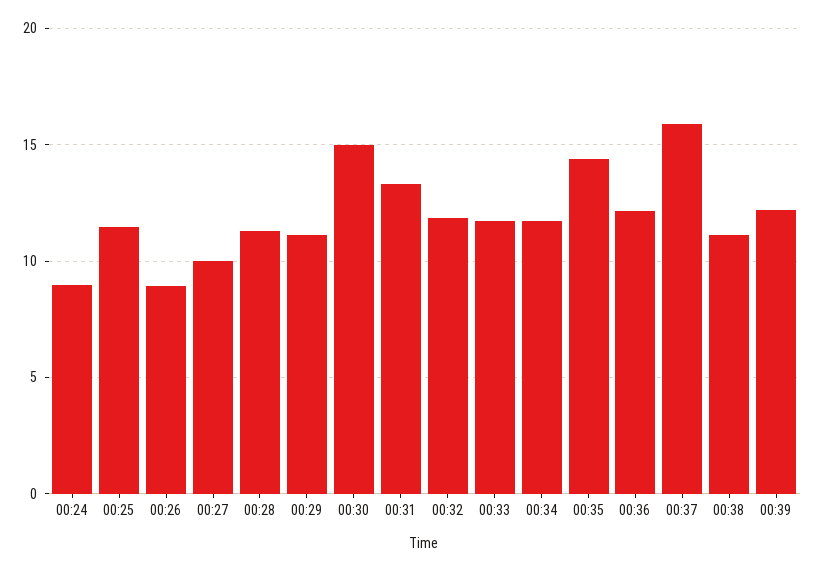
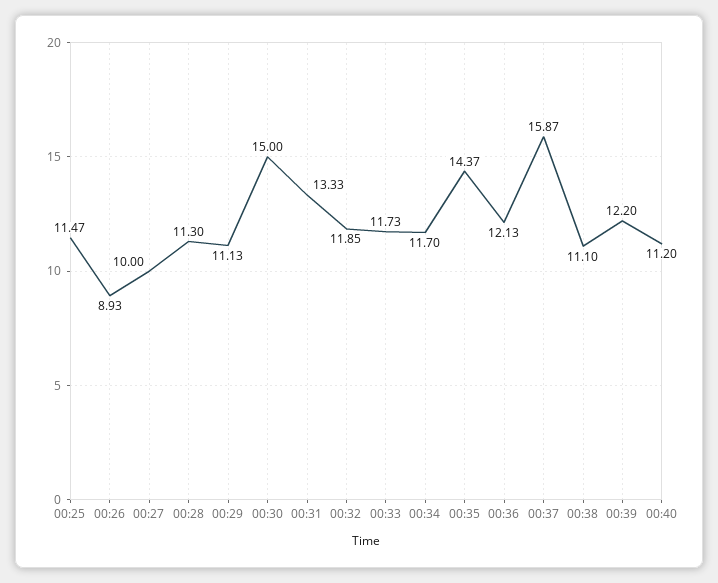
00:24: 9 -> none
00:40: none -> 11.2

